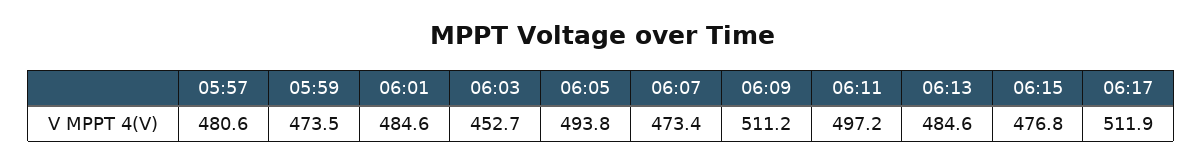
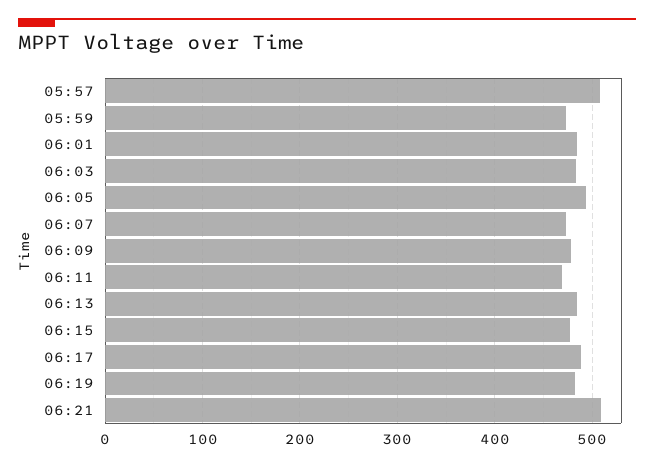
05:57: 480.6 -> 510
06:03: 452.7 -> 480
06:09: 511.2 -> 480
06:11: 497.2 -> 470
06:17: 511.9 -> 490
06:19: none -> 480
06:21: none -> 510

